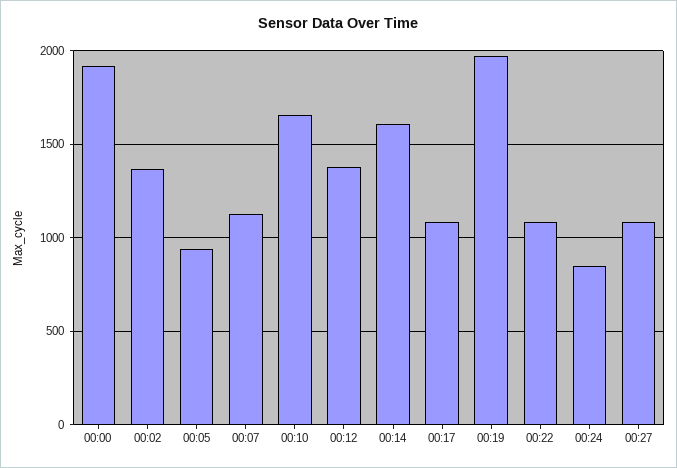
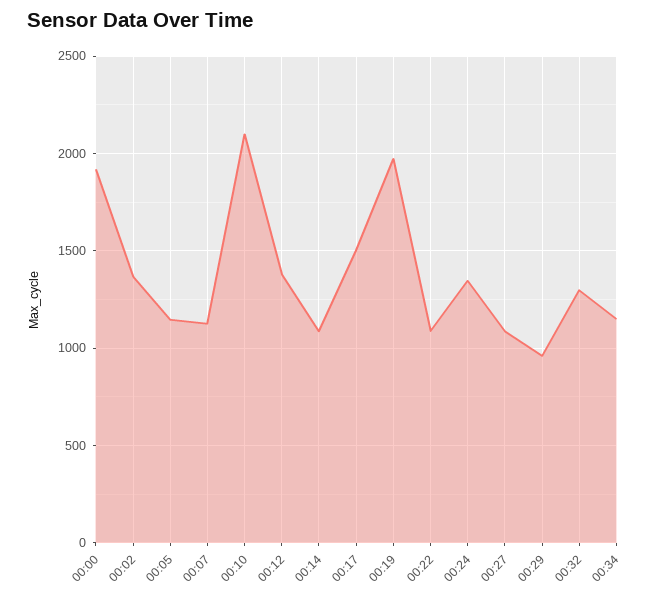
00:05: 950 -> 1150
00:10: 1650 -> 2100
00:14: 1600 -> 1100
00:17: 1100 -> 1500
00:24: 850 -> 1350
00:29: none -> 950
00:32: none -> 1300
00:34: none -> 1150

